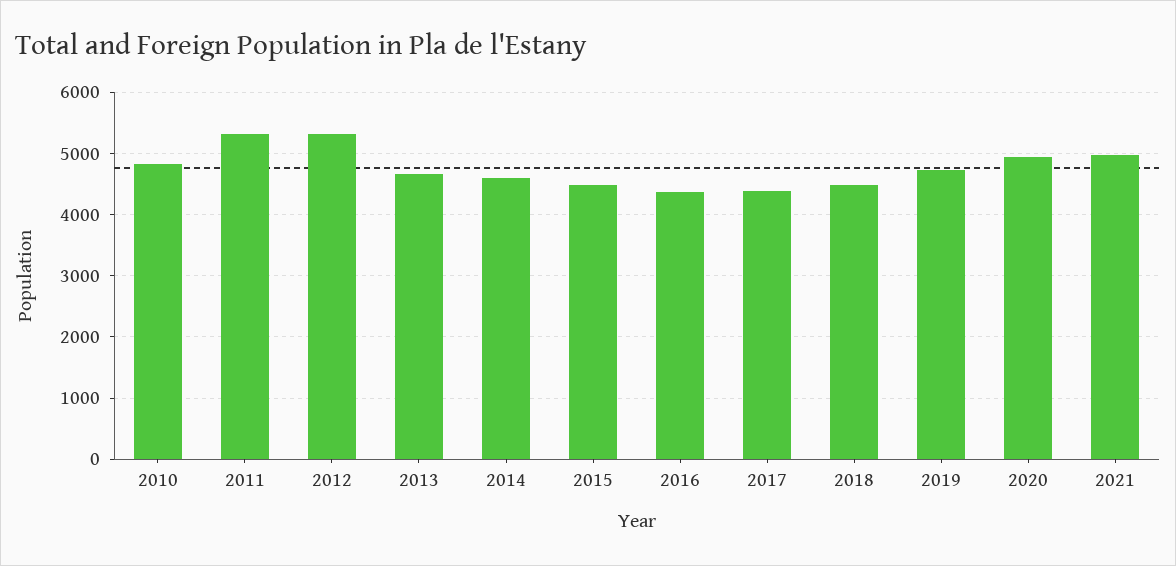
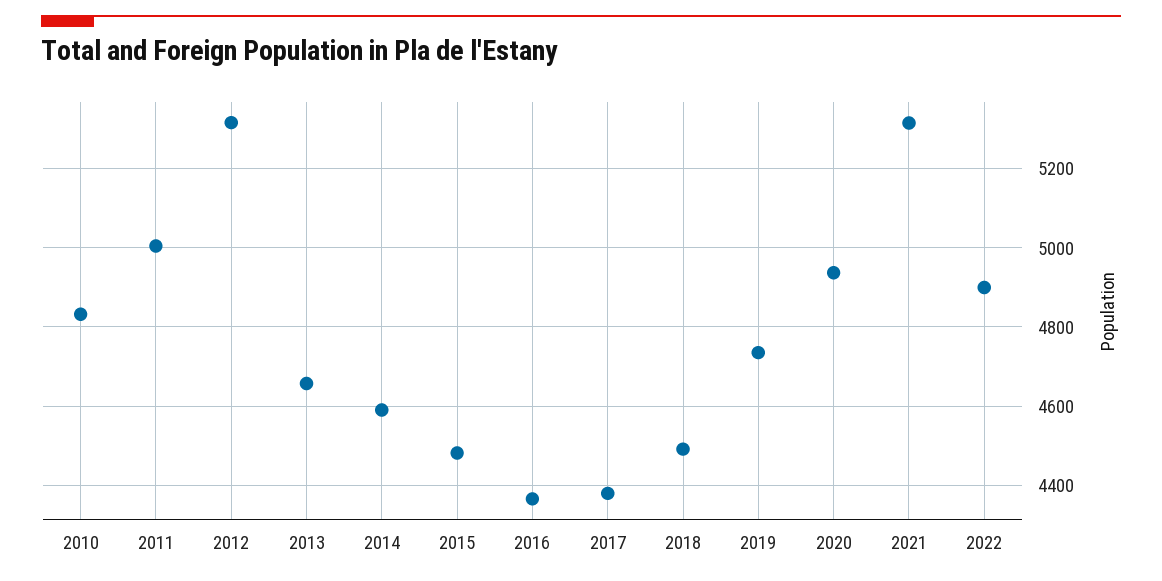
2011: 5300 -> 5000
2021: 5000 -> 5320
2022: none -> 4900

